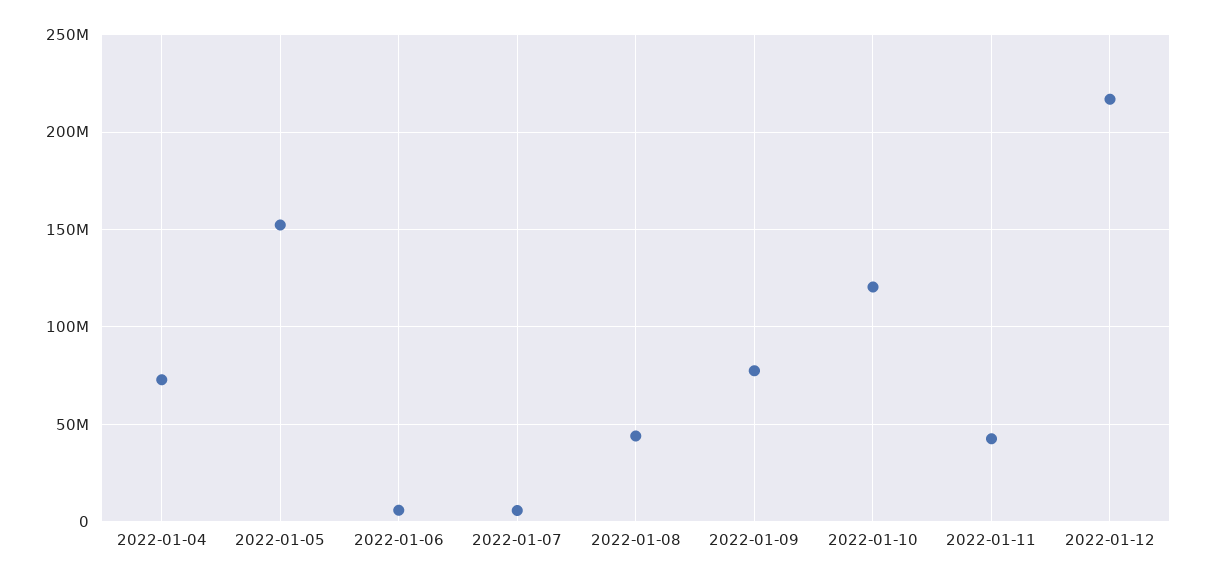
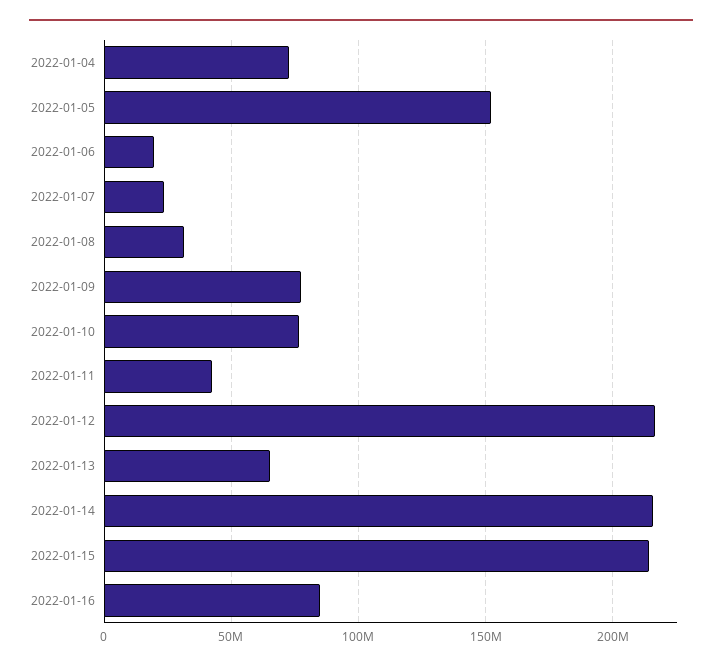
2022-01-06: 5000000 -> 20000000
2022-01-07: 5000000 -> 25000000
2022-01-08: 45000000 -> 30000000
2022-01-10: 120000000 -> 75000000
2022-01-13: none -> 65000000
2022-01-14: none -> 215000000
2022-01-15: none -> 215000000
2022-01-16: none -> 85000000

